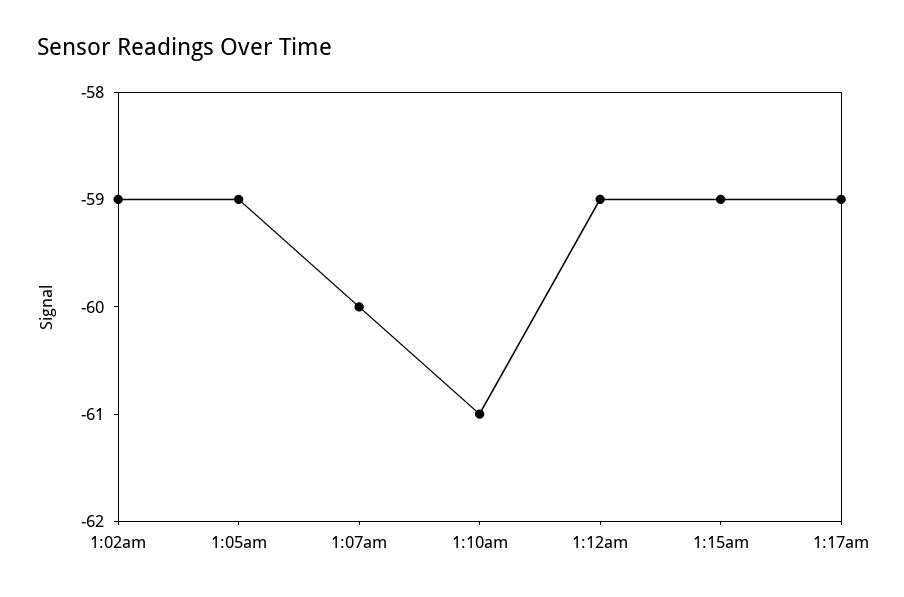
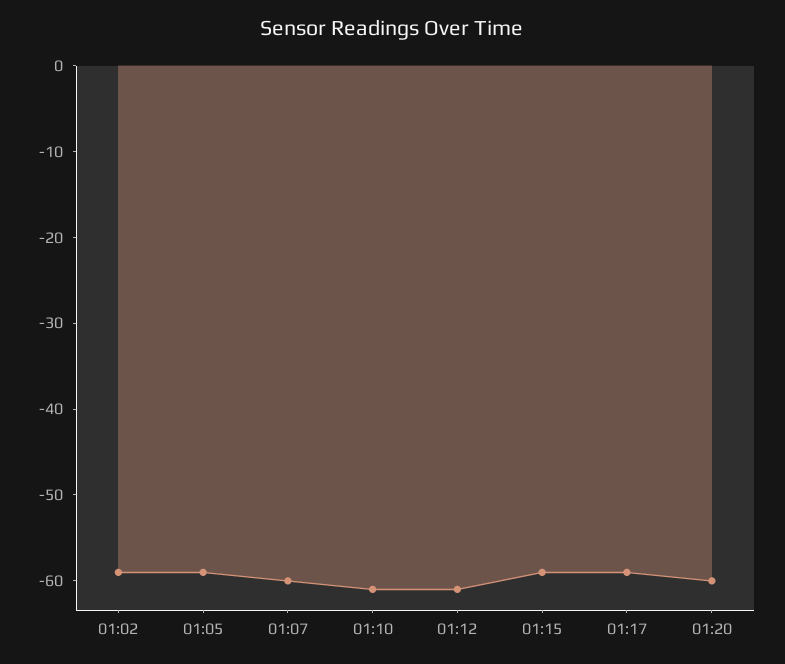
1:12am: -59 -> -61
01:20: none -> -60

